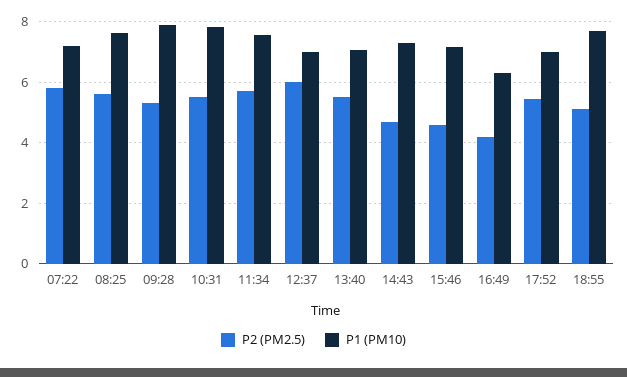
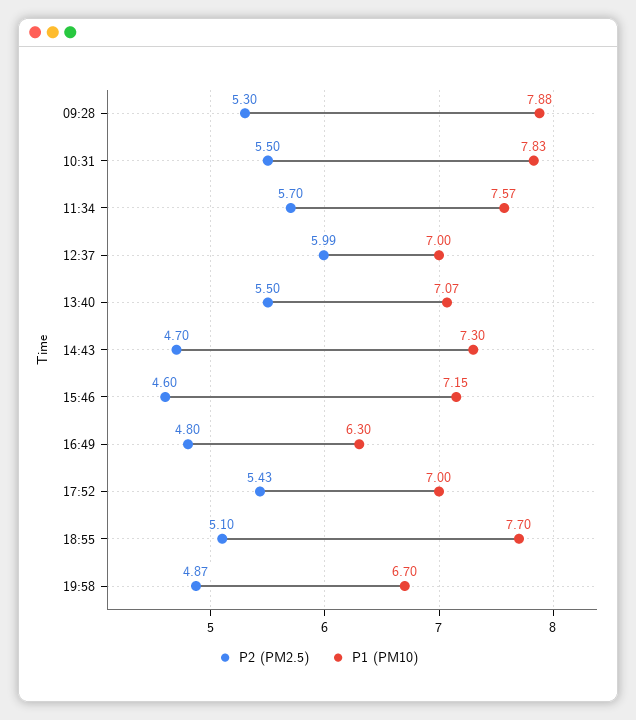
P2 (PM2.5), 07:22: 5.8 -> none
P1 (PM10), 07:22: 7.2 -> none
P2 (PM2.5), 08:25: 5.6 -> none
P1 (PM10), 08:25: 7.6 -> none
P2 (PM2.5), 16:49: 4.2 -> 4.8
P2 (PM2.5), 19:58: none -> 4.87
P1 (PM10), 19:58: none -> 6.7

